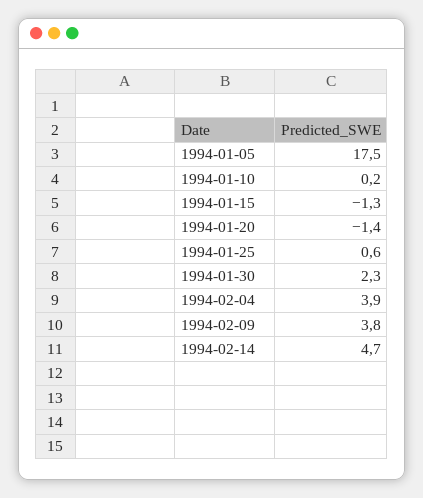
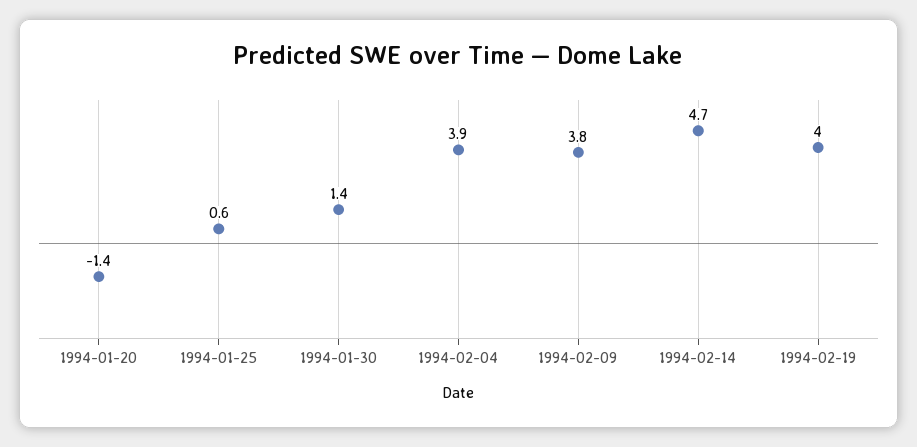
1994-01-05: 17.5 -> none
1994-01-10: 0.2 -> none
1994-01-15: -1.3 -> none
1994-01-30: 2.3 -> 1.4
1994-02-19: none -> 4

